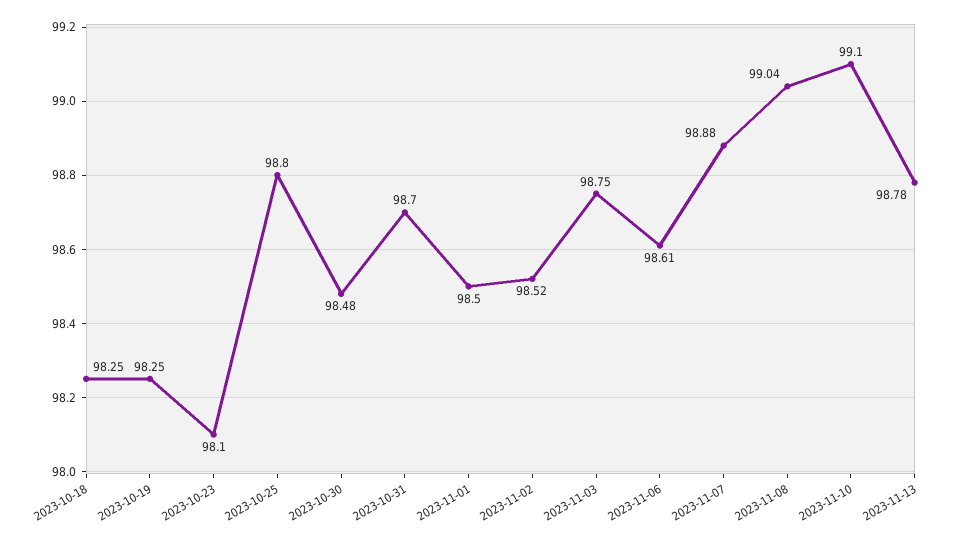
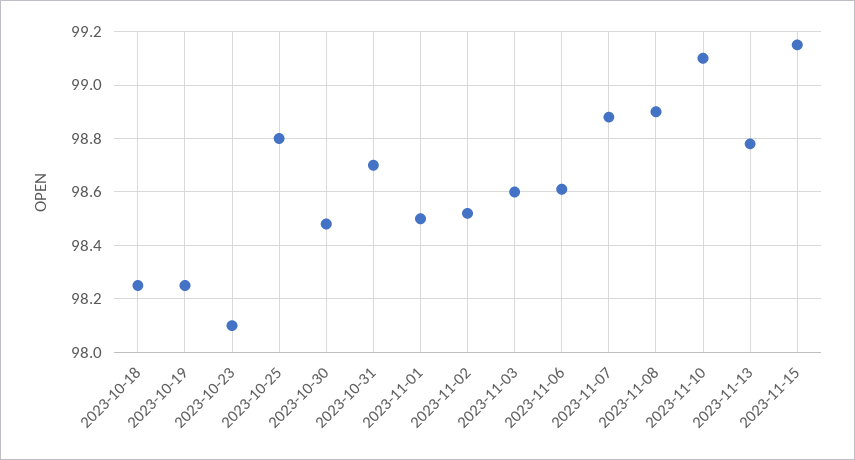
2023-11-03: 98.75 -> 98.6
2023-11-08: 99.04 -> 98.9
2023-11-15: none -> 99.15

